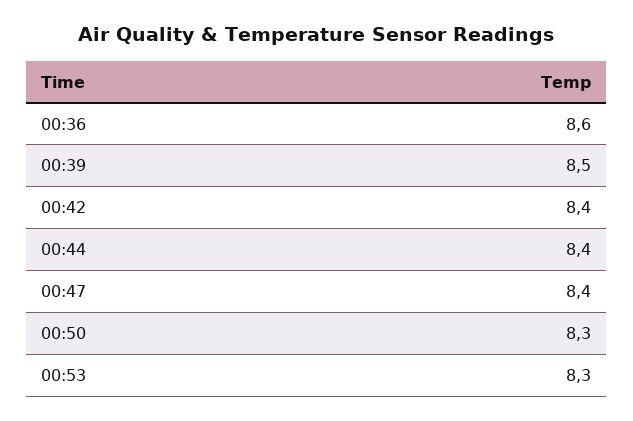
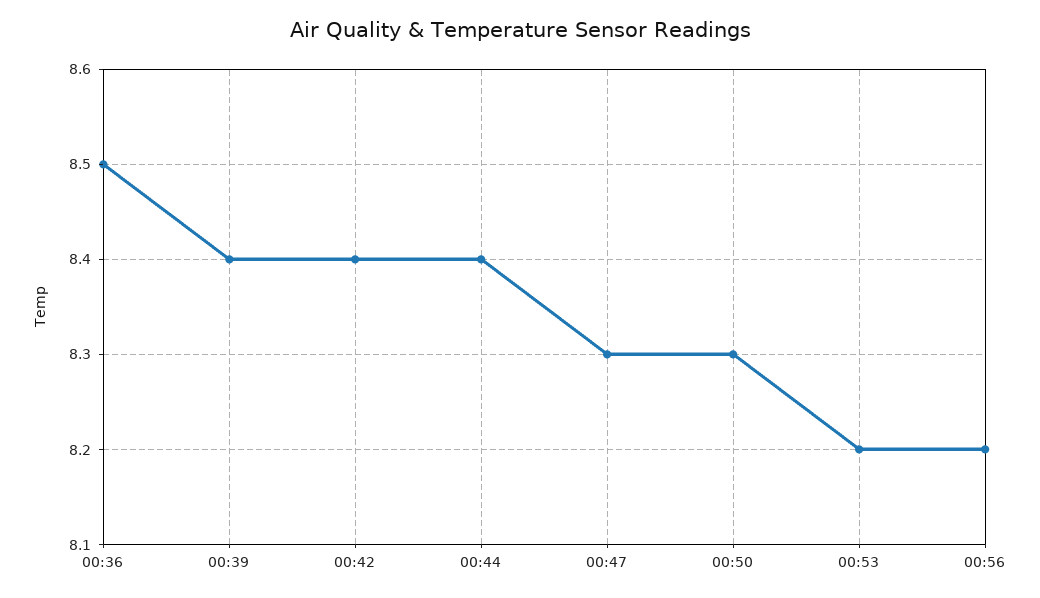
00:36: 8.6 -> 8.5
00:39: 8.5 -> 8.4
00:47: 8.4 -> 8.3
00:53: 8.3 -> 8.2
00:56: none -> 8.2

